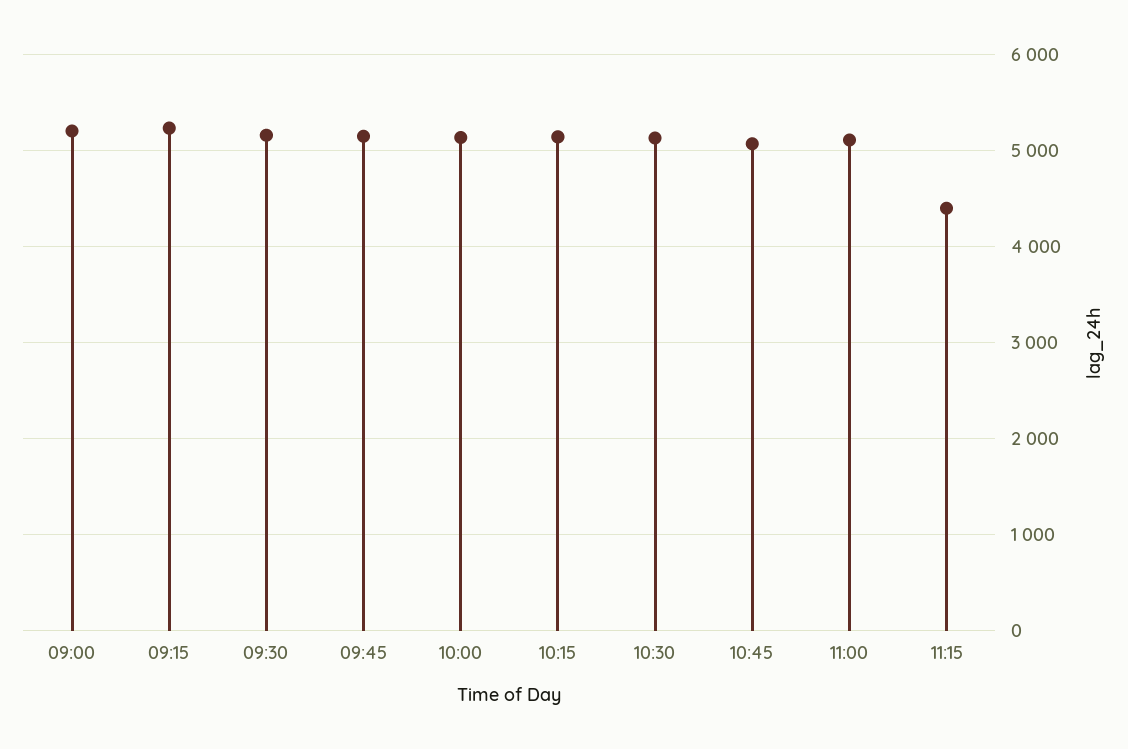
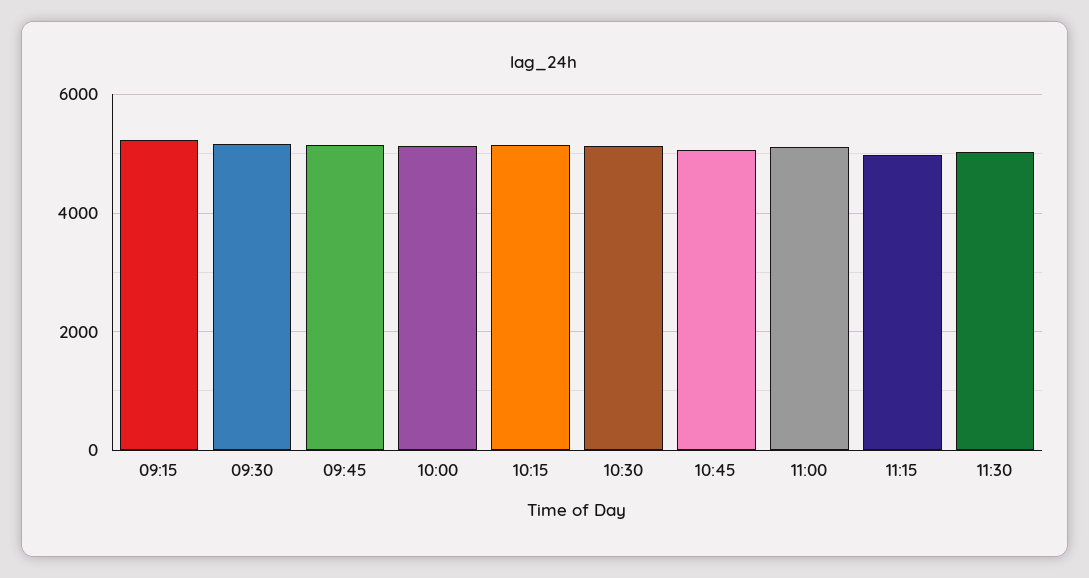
09:00: 5200 -> none
11:15: 4400 -> 5000
11:30: none -> 5000

